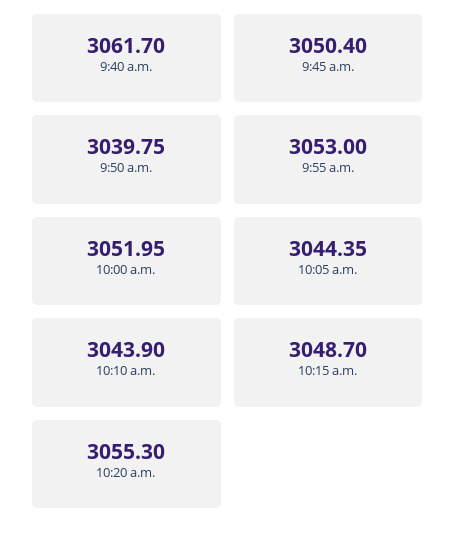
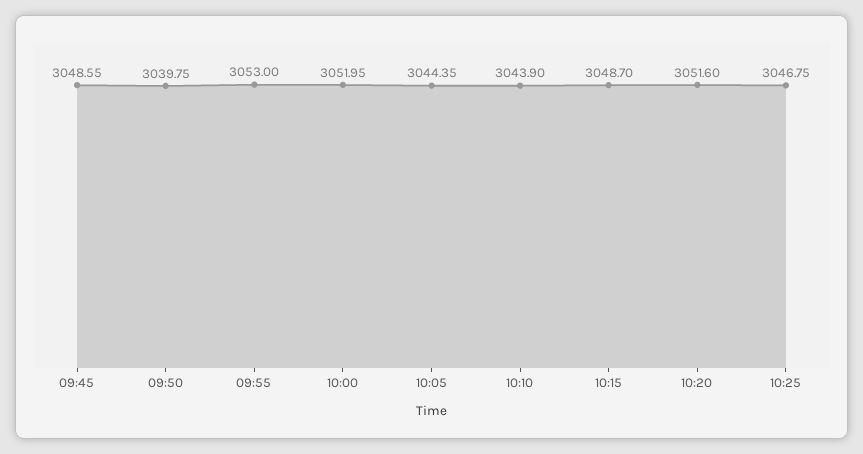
9:40 a.m.: 3061.7 -> none
9:45 a.m.: 3050.4 -> 3048.55
10:20 a.m.: 3055.3 -> 3051.6
10:25: none -> 3046.75

